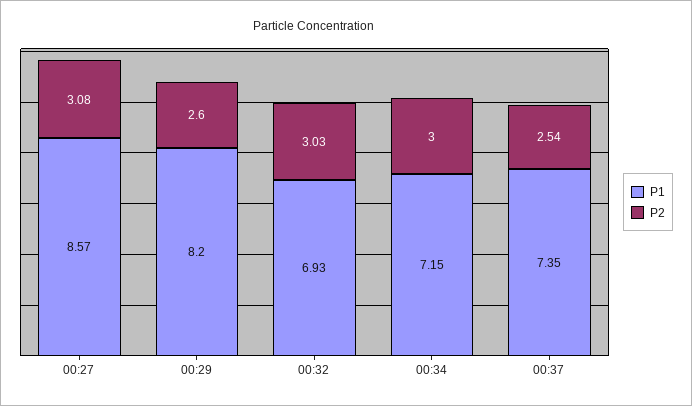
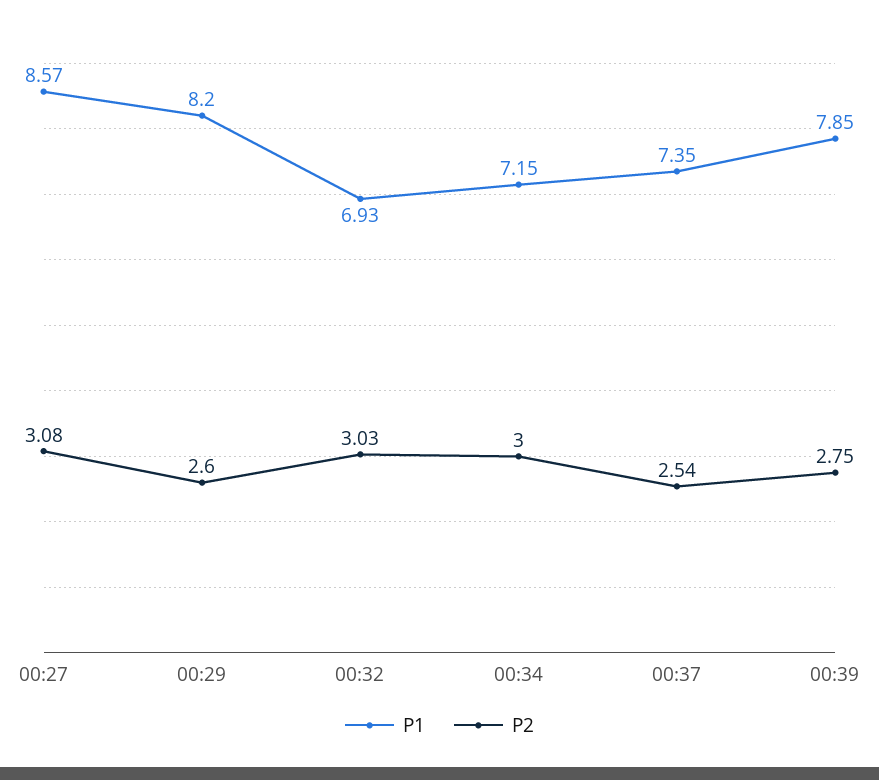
P1, 00:39: none -> 7.85
P2, 00:39: none -> 2.75

